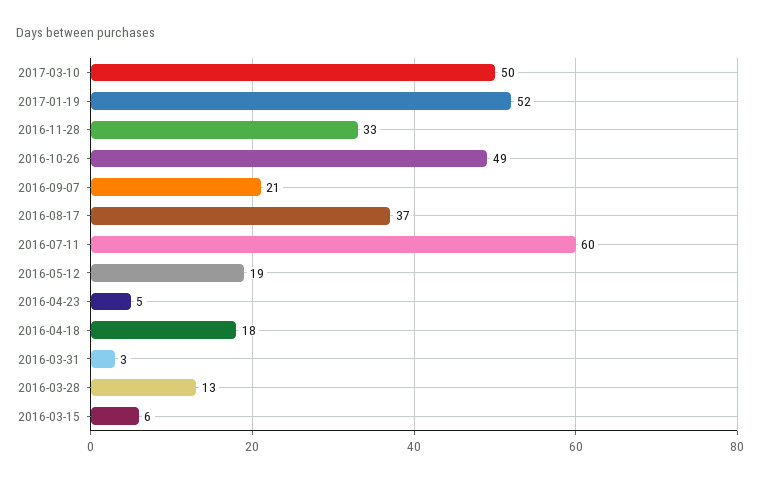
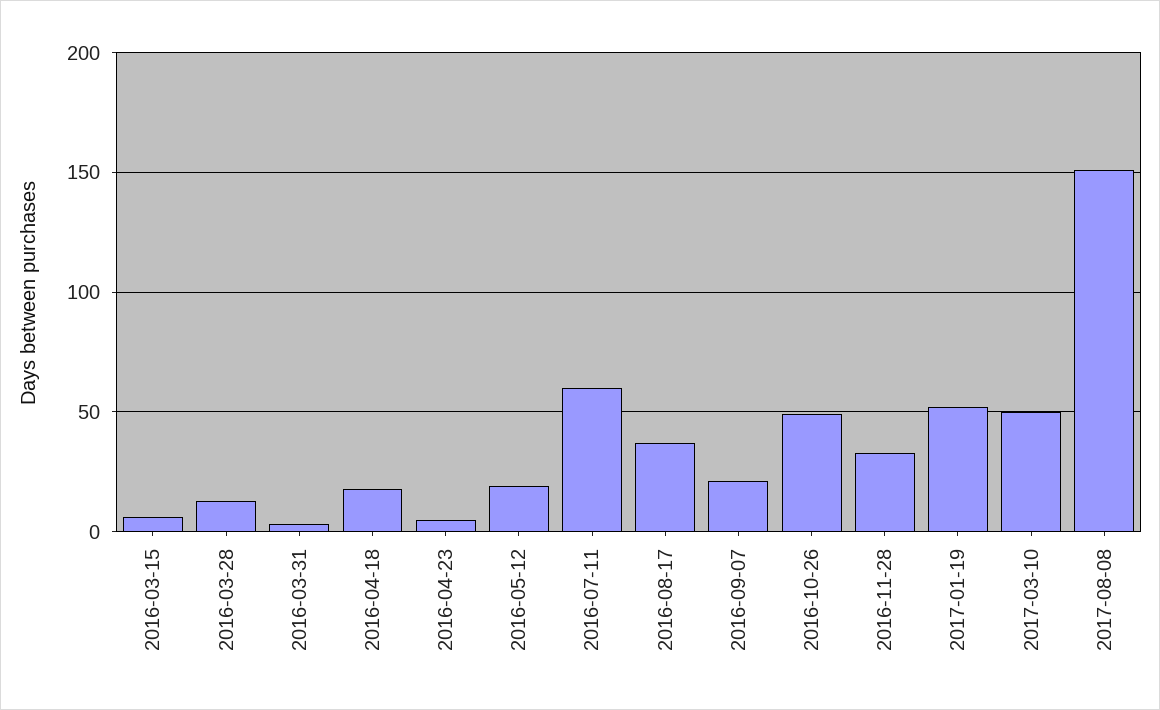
2017-08-08: none -> 150

